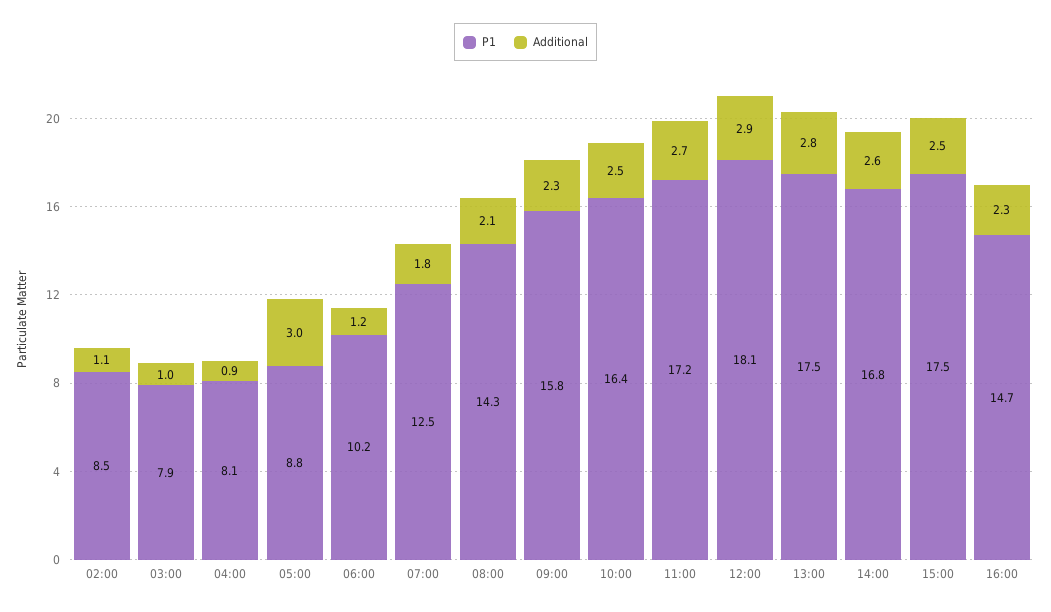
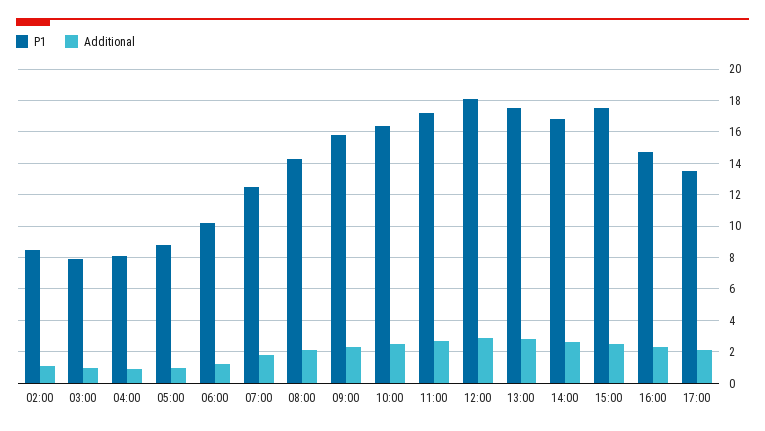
Additional, 05:00: 3 -> 1
P1, 17:00: none -> 13.5
Additional, 17:00: none -> 2

